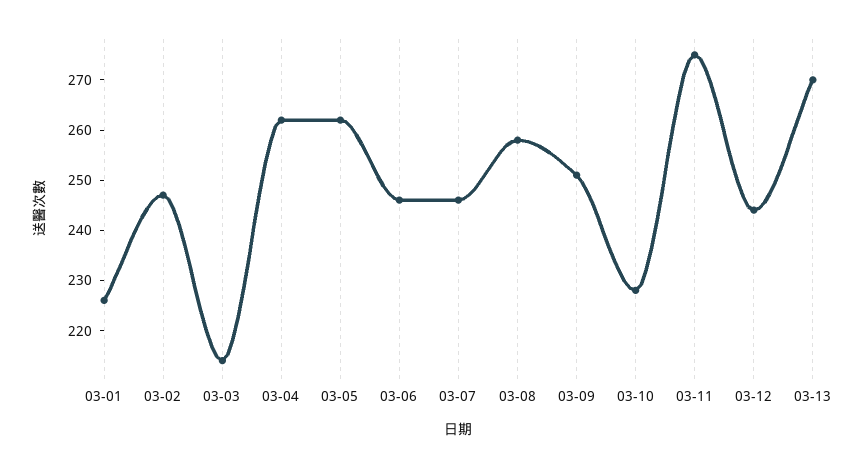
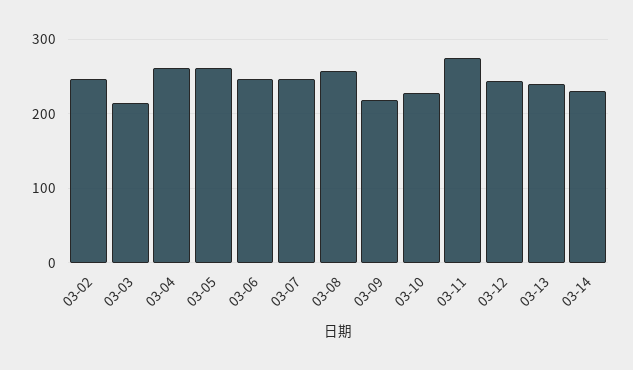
03-01: 225 -> none
03-09: 250 -> 220
03-13: 270 -> 240
03-14: none -> 230

